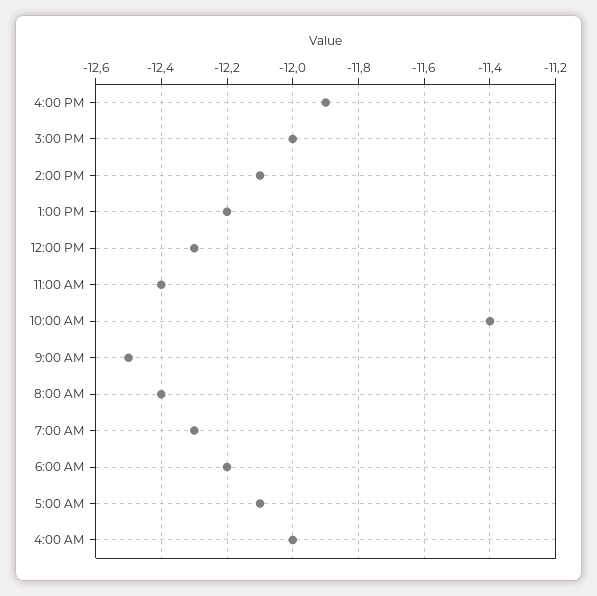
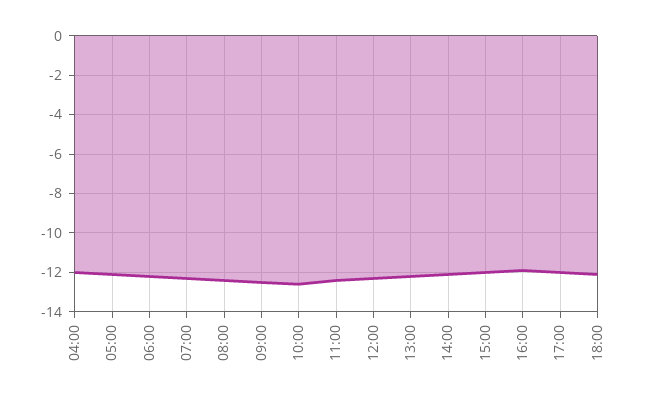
10:00 AM: -11.4 -> -12.5
17:00: none -> -12
18:00: none -> -12

